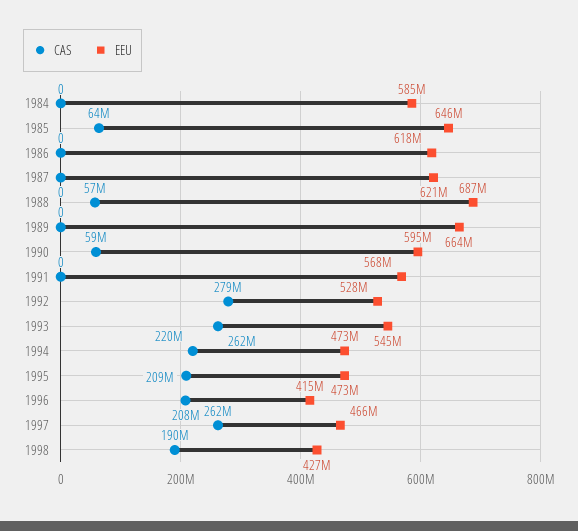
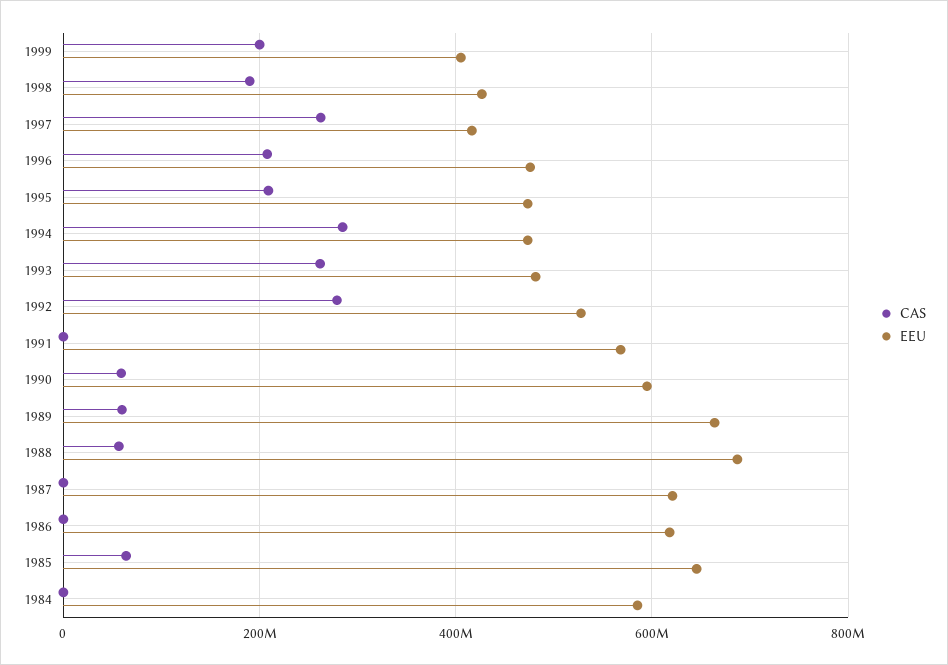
CAS, 1989: 0 -> 60000000
EEU, 1993: 545000000 -> 480000000
CAS, 1994: 220000000 -> 280000000
EEU, 1996: 415000000 -> 480000000
EEU, 1997: 466000000 -> 420000000
CAS, 1999: none -> 200000000
EEU, 1999: none -> 400000000

